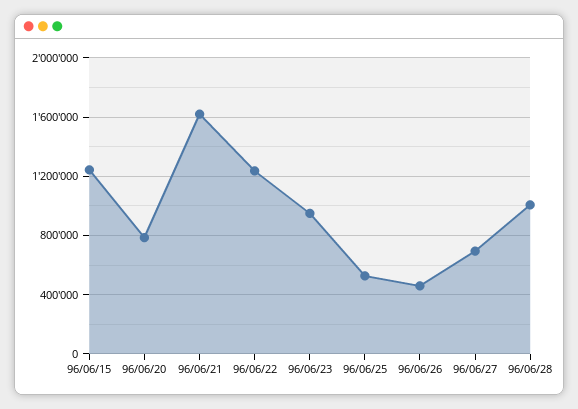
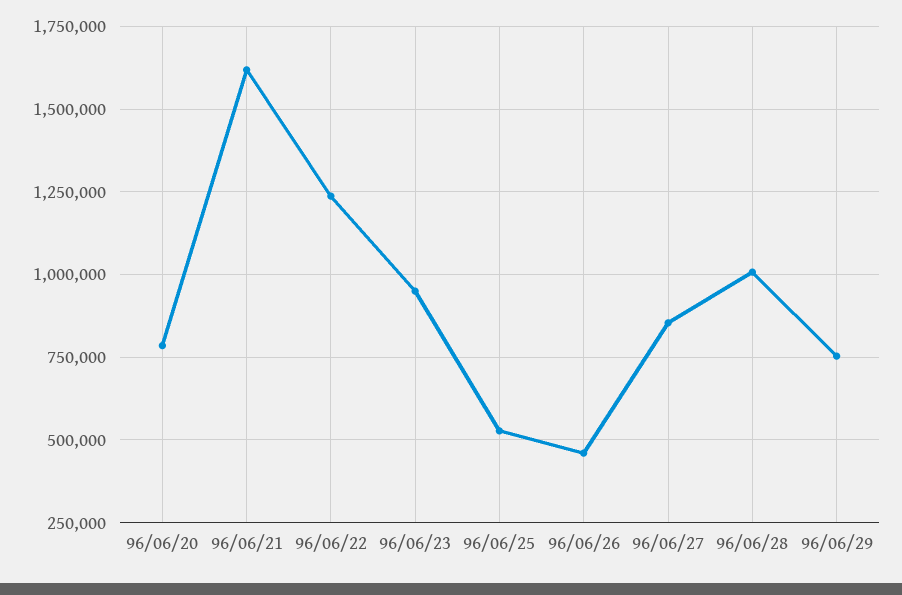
96/06/15: 1250000 -> none
96/06/27: 700000 -> 850000
96/06/29: none -> 750000

